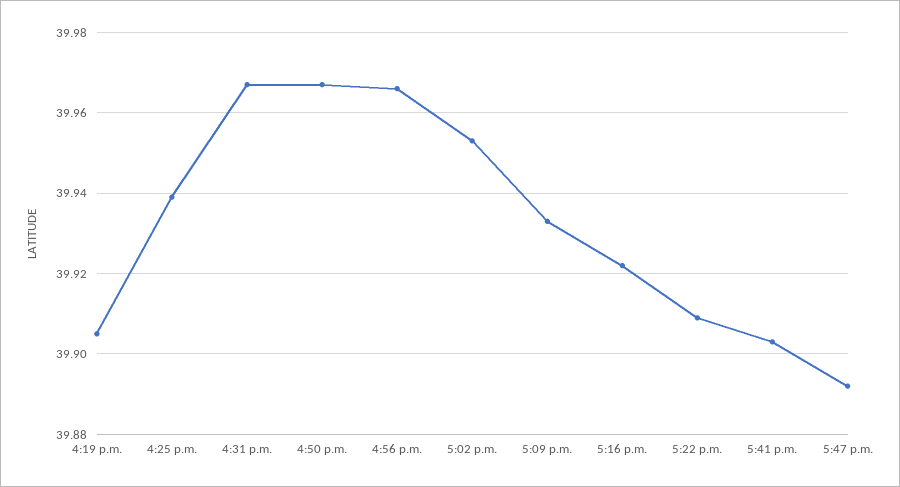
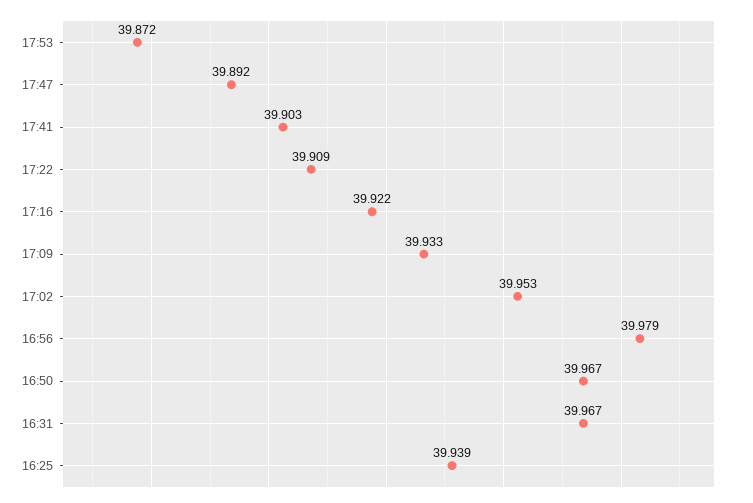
4:19 p.m.: 39.905 -> none
4:56 p.m.: 39.965 -> 39.979
17:53: none -> 39.872

